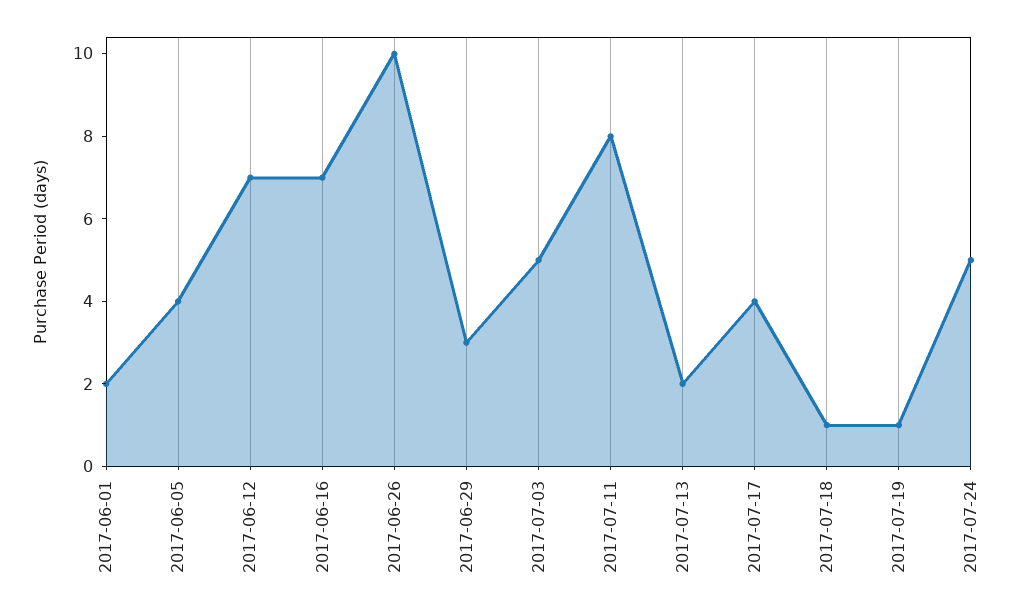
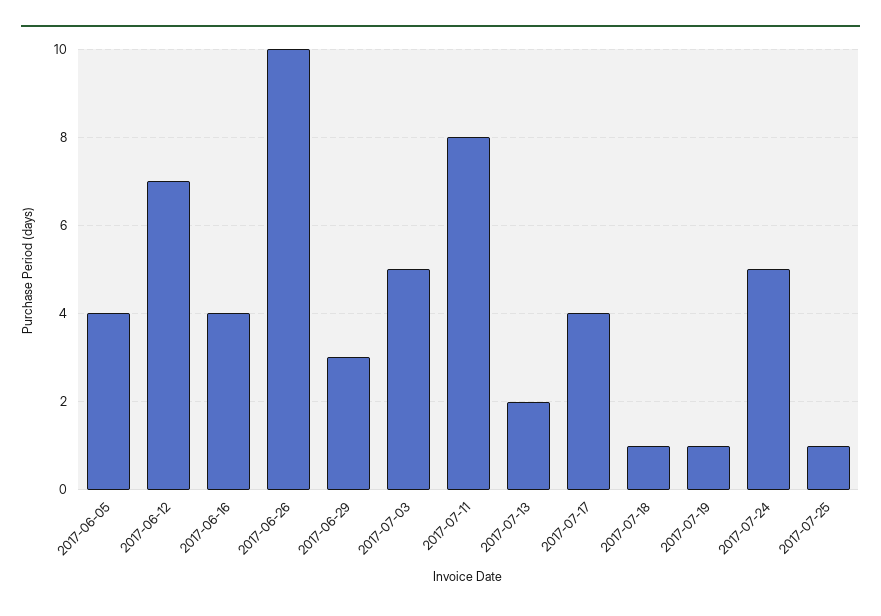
2017-06-01: 2 -> none
2017-06-16: 7 -> 4
2017-07-25: none -> 1

